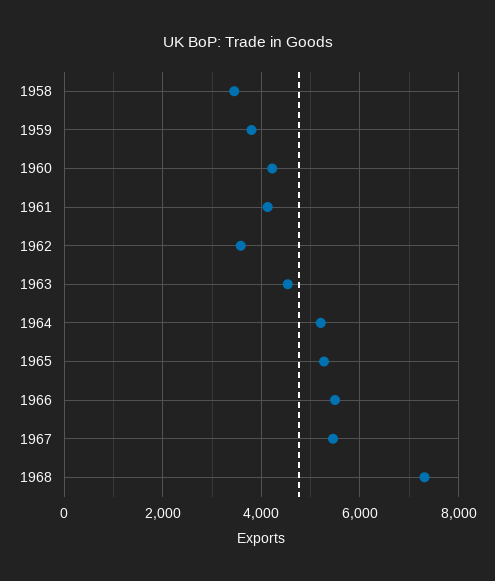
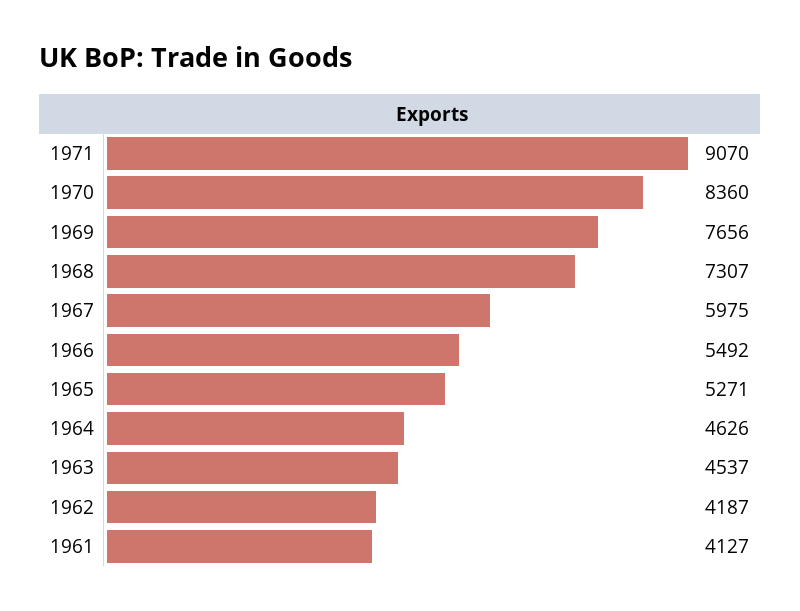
1958: 3400 -> none
1959: 3800 -> none
1960: 4200 -> none
1962: 3600 -> 4187
1964: 5200 -> 4626
1967: 5400 -> 5975
1971: none -> 9070
1970: none -> 8360
1969: none -> 7656

